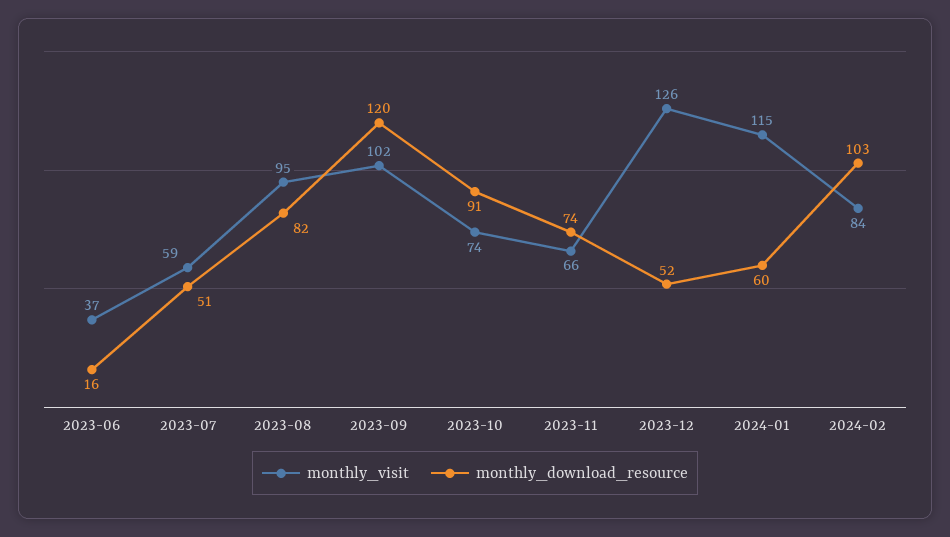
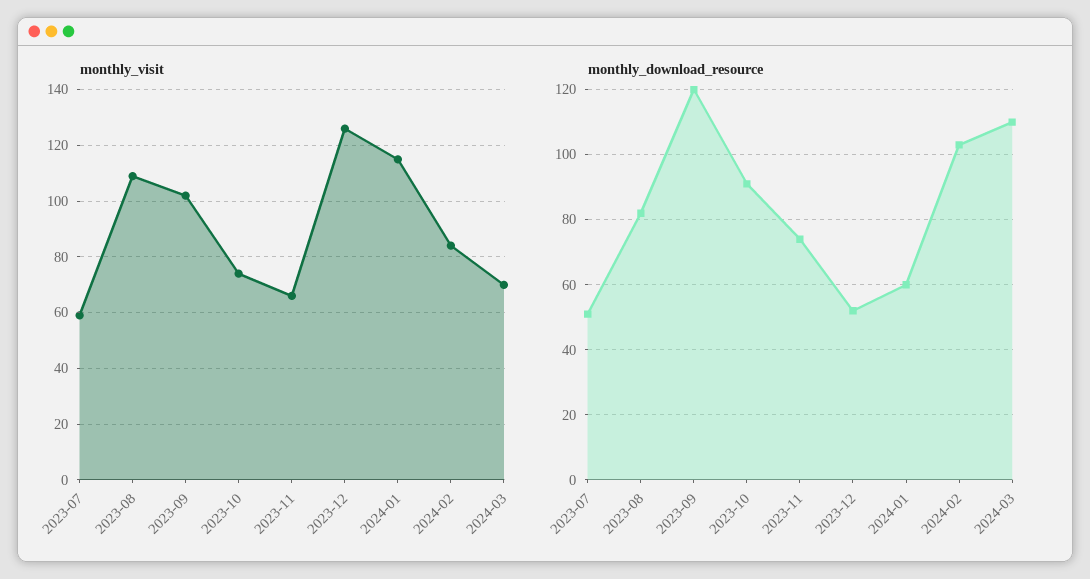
monthly_visit, 2023-06: 37 -> none
monthly_download_resource, 2023-06: 16 -> none
monthly_visit, 2023-08: 95 -> 110
monthly_visit, 2024-03: none -> 70
monthly_download_resource, 2024-03: none -> 110

